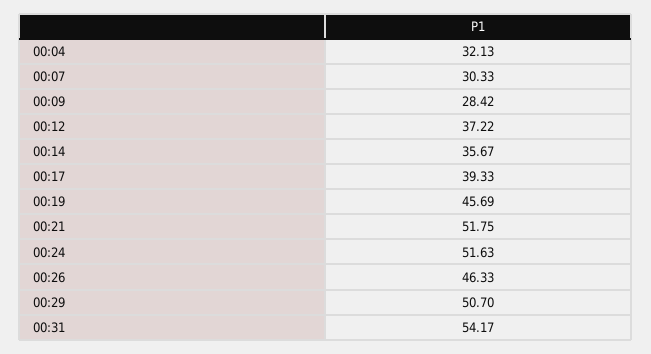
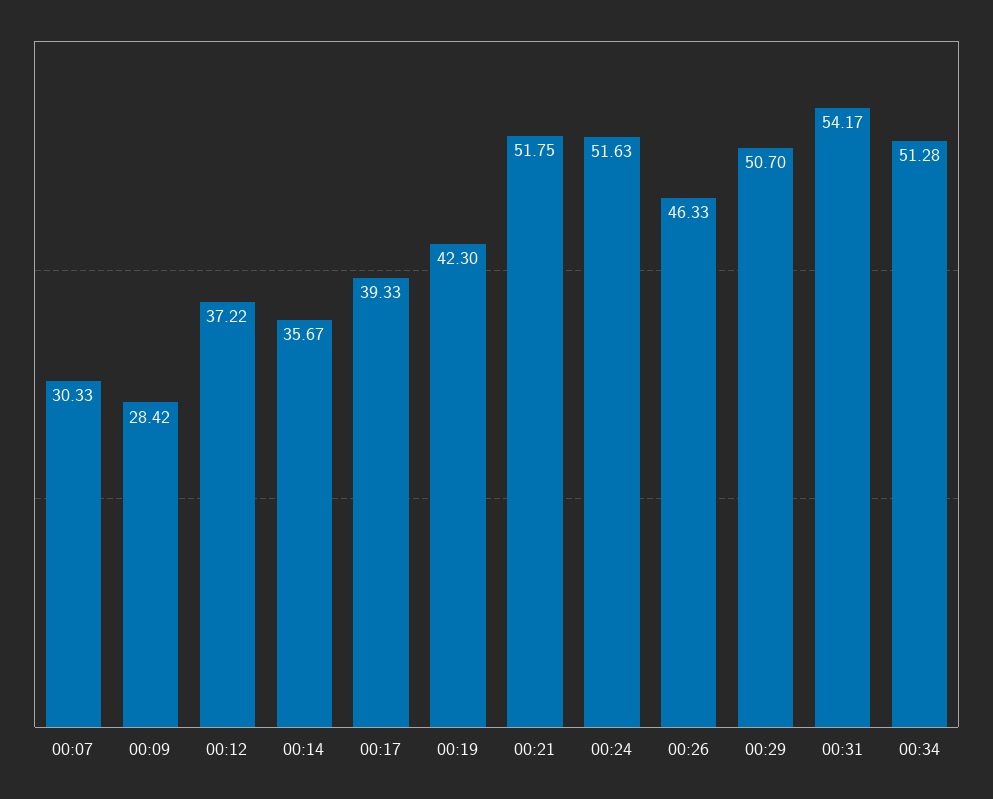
00:04: 32.13 -> none
00:19: 45.69 -> 42.3
00:34: none -> 51.28

